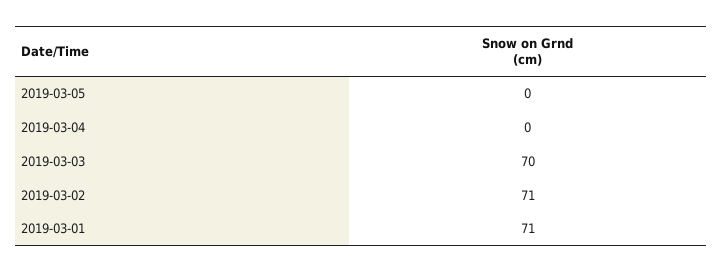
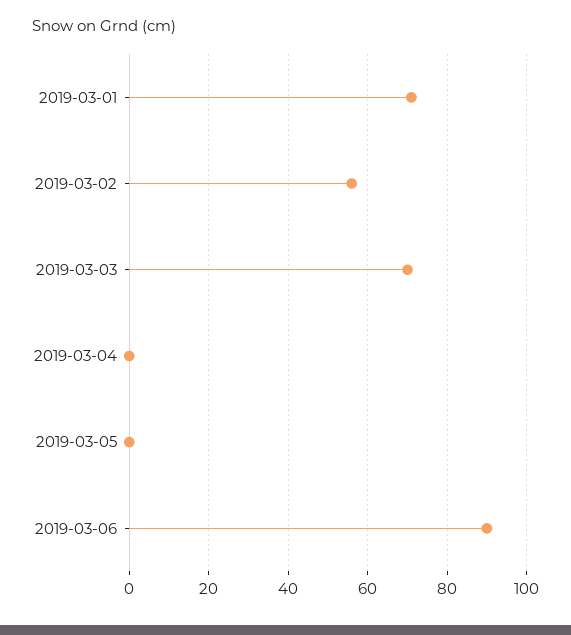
2019-03-02: 71 -> 55
2019-03-06: none -> 90

